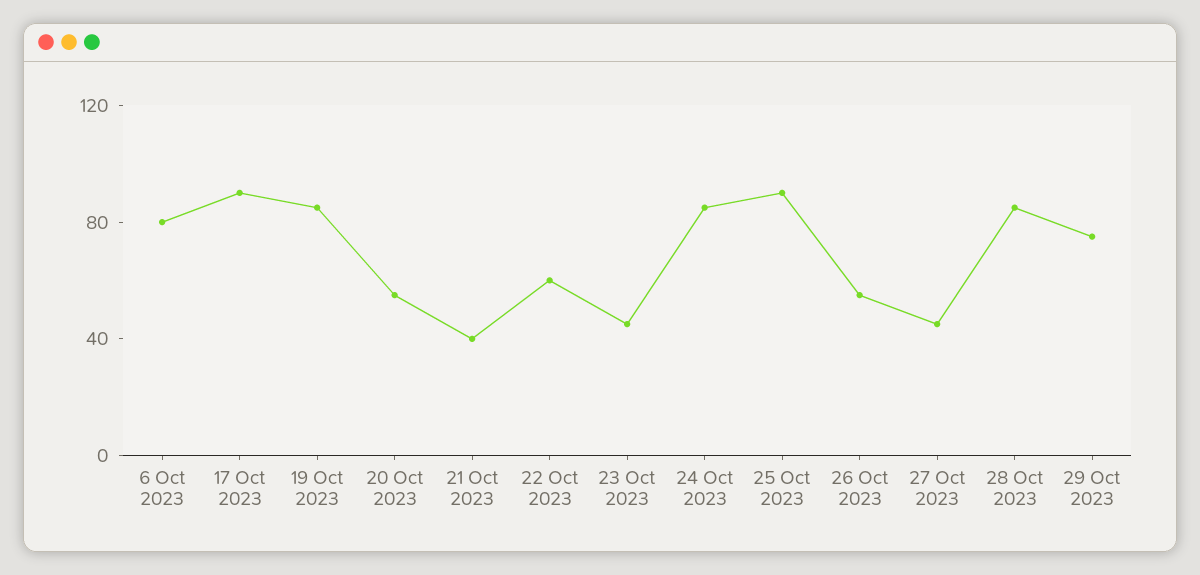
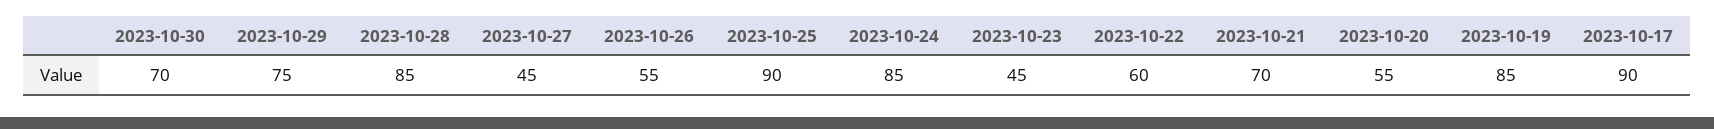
6 Oct 2023: 80 -> none
21 Oct 2023: 40 -> 70
2023-10-30: none -> 70

